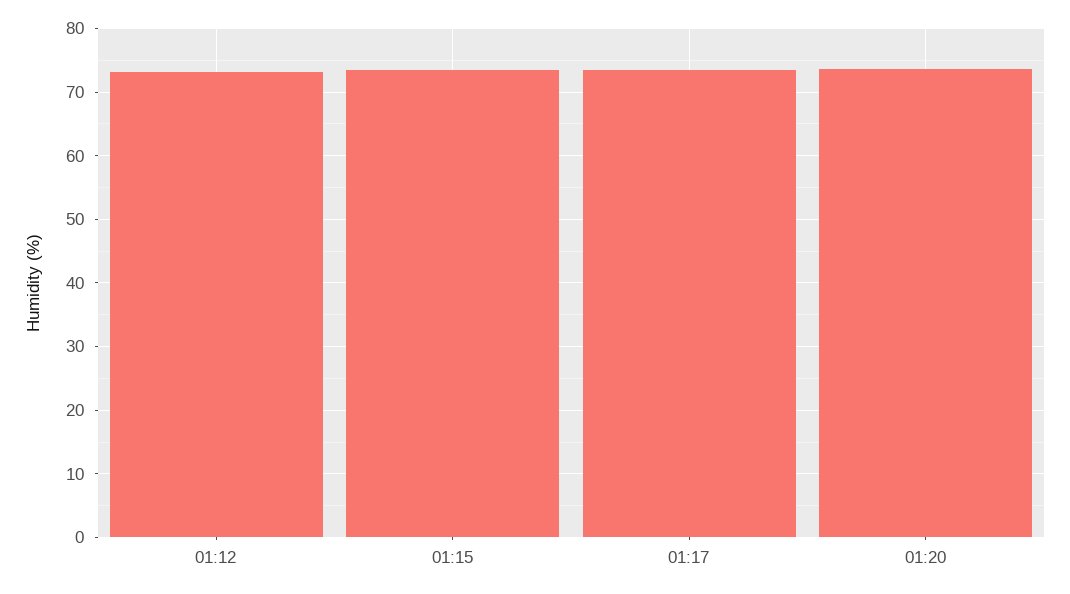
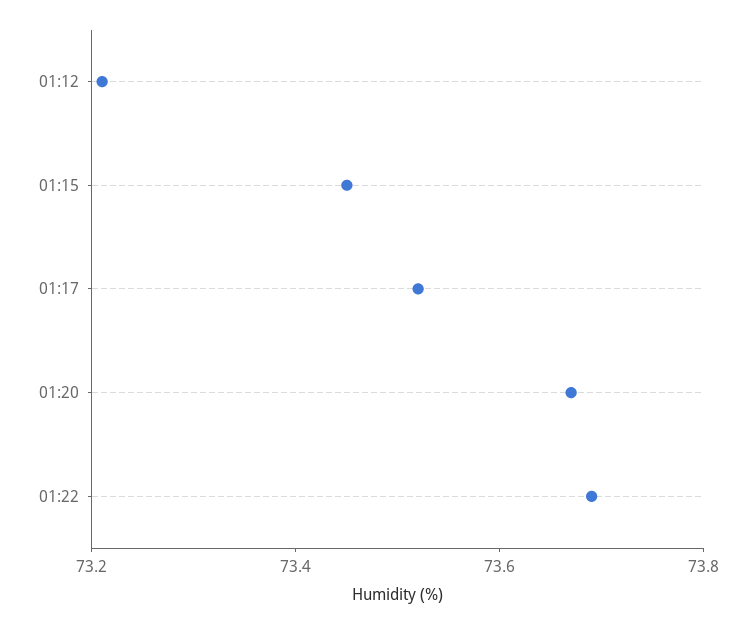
01:22: none -> 73.7

